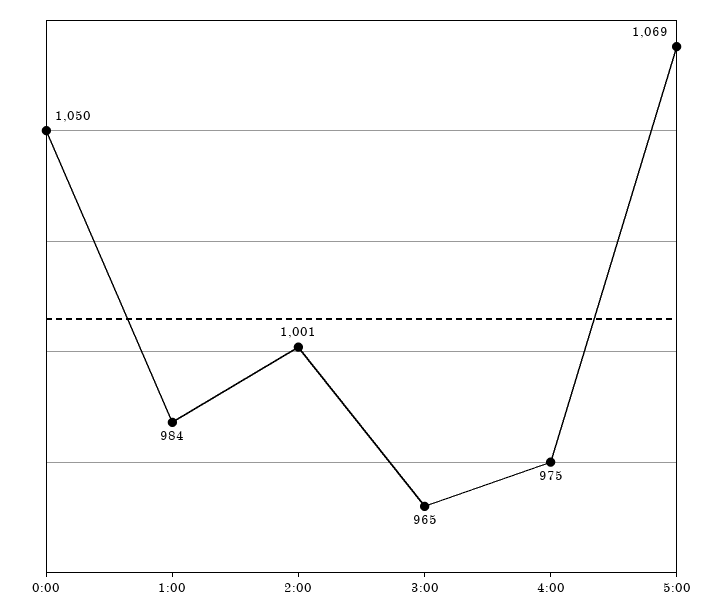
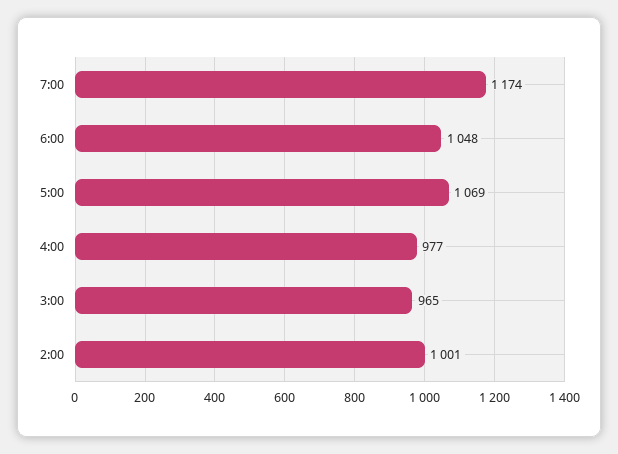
0:00: 1050 -> none
1:00: 984 -> none
4:00: 975 -> 977
7:00: none -> 1174
6:00: none -> 1048

